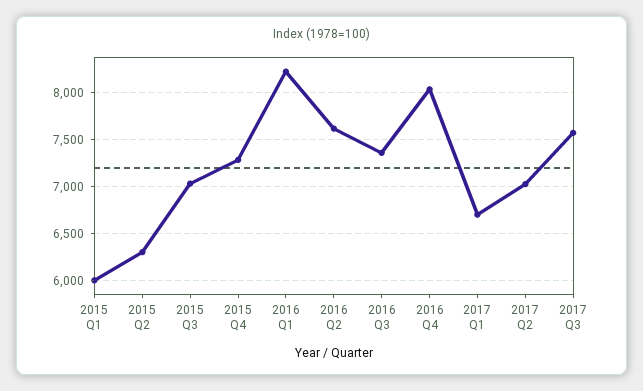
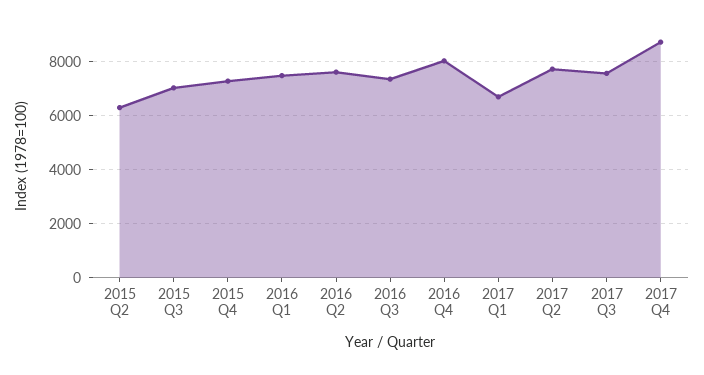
2015 Q1: 6000 -> none
2016 Q1: 8200 -> 7500
2017 Q2: 7000 -> 7750
2017 Q4: none -> 8750

